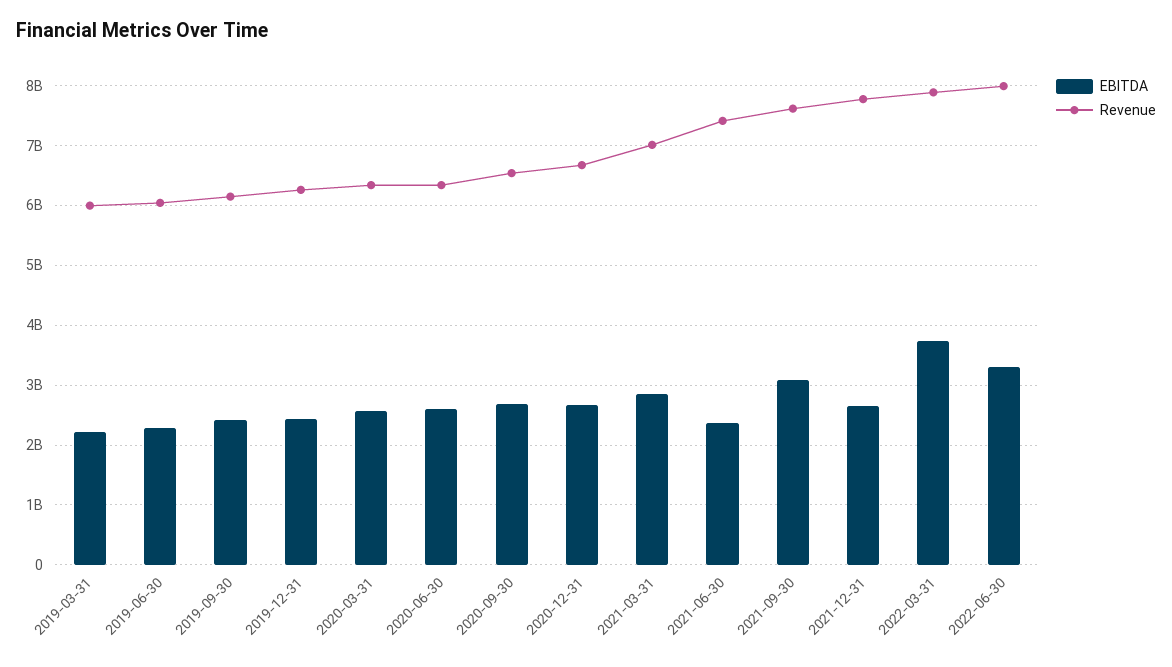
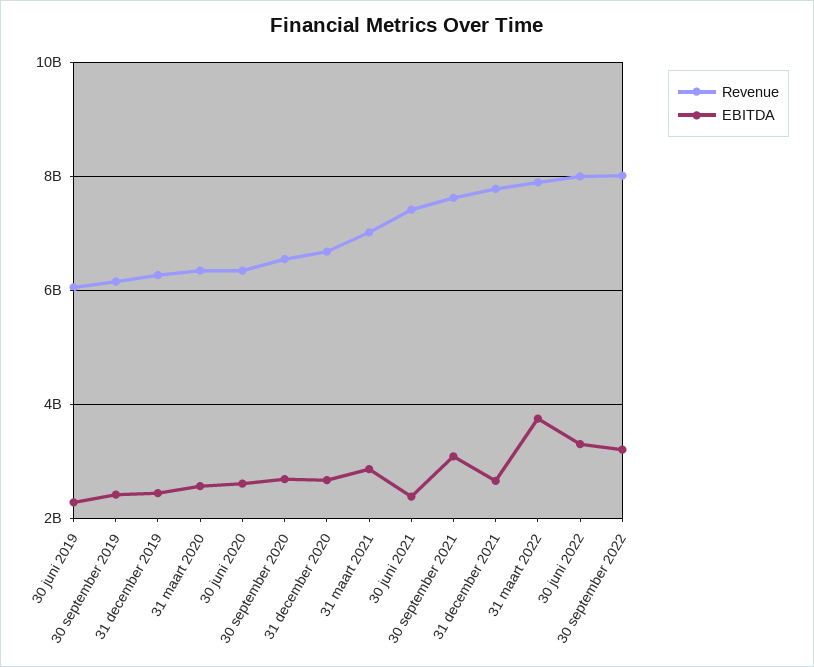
EBITDA, 2019-03-31: 2200000000 -> none
Revenue, 2019-03-31: 6000000000 -> none
Revenue, 30 september 2022: none -> 8000000000
EBITDA, 30 september 2022: none -> 3200000000

